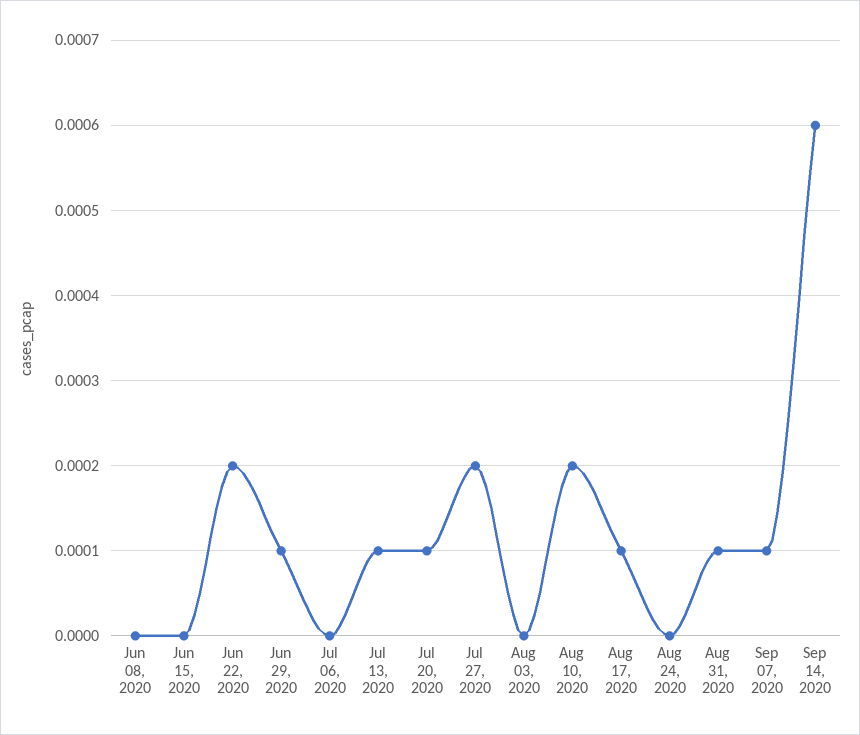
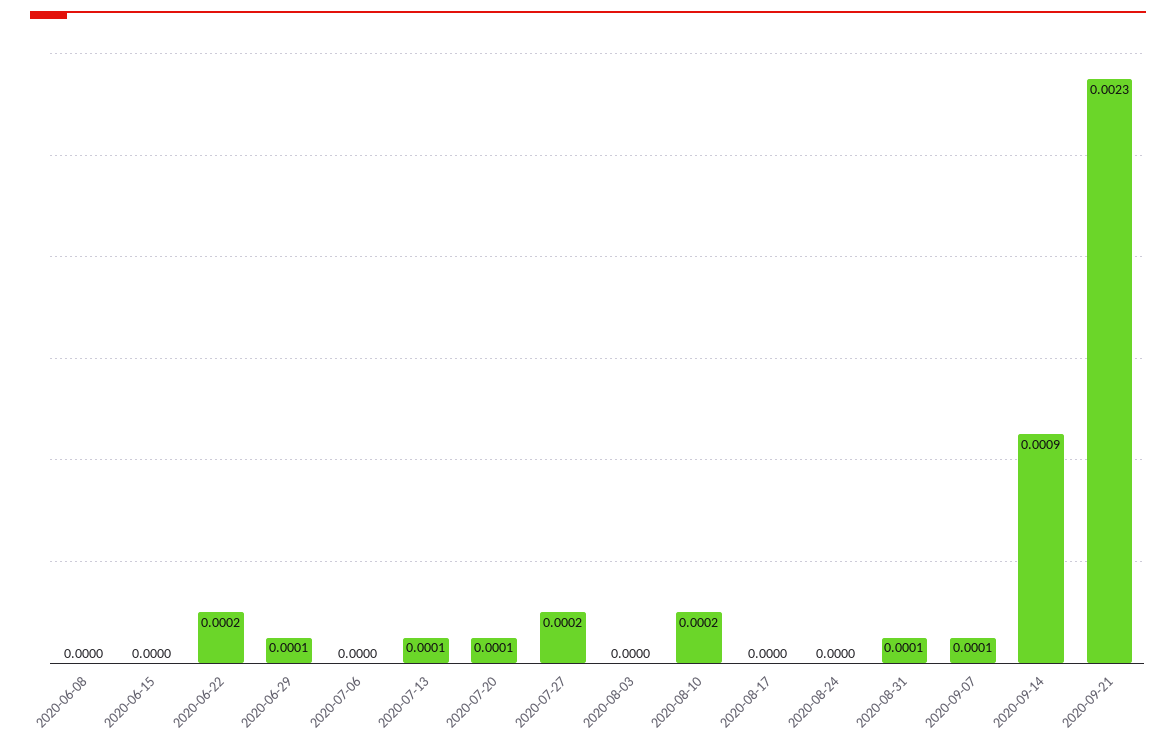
Aug 17, 2020: 0.0001 -> 0
Sep 14, 2020: 0.0006 -> 0.0009
2020-09-21: none -> 0.0023

